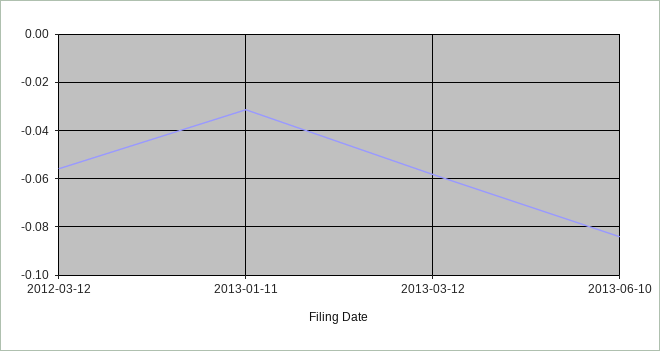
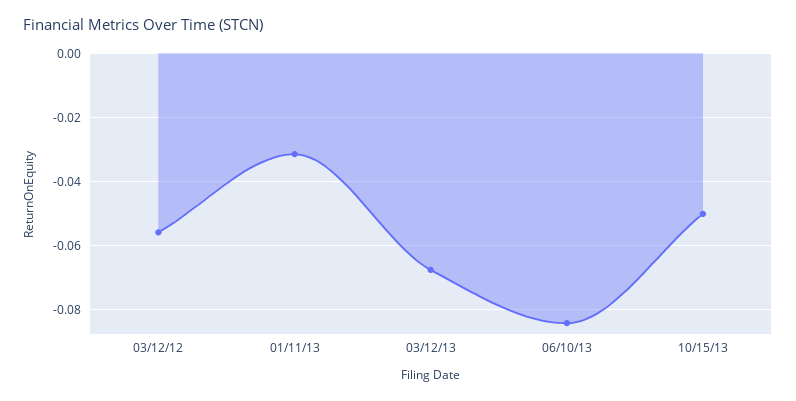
2013-03-12: -0.0575 -> -0.068
10/15/13: none -> -0.05

